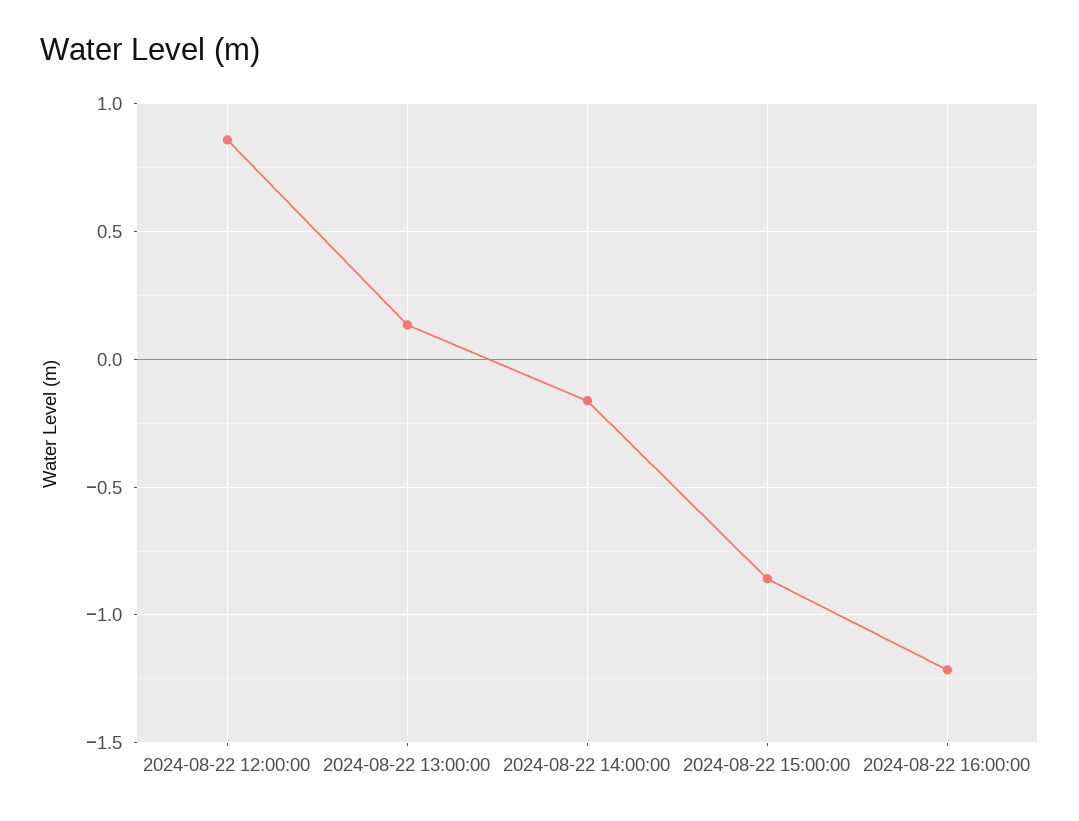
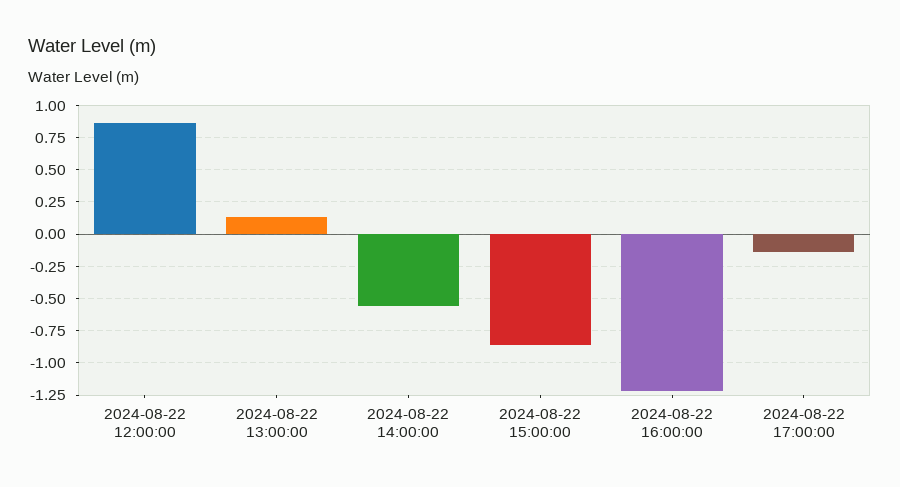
2024-08-22 14:00:00: -0.15 -> -0.55
2024-08-22 17:00:00: none -> -0.15

